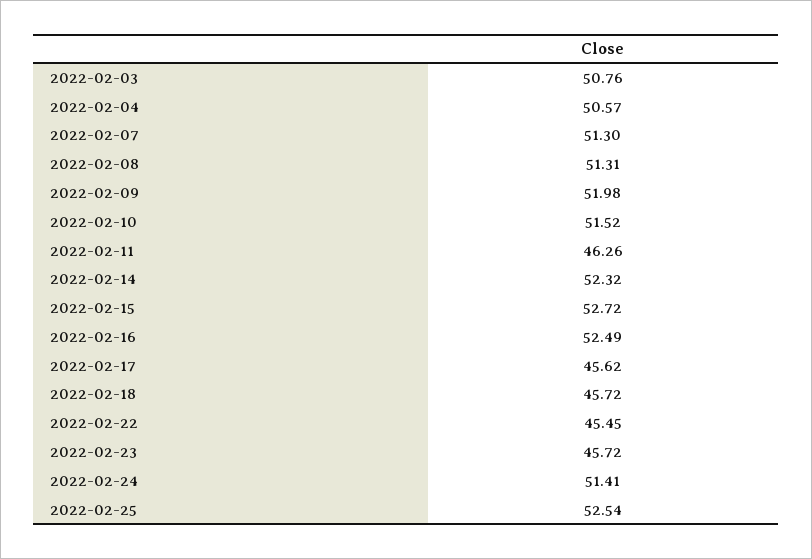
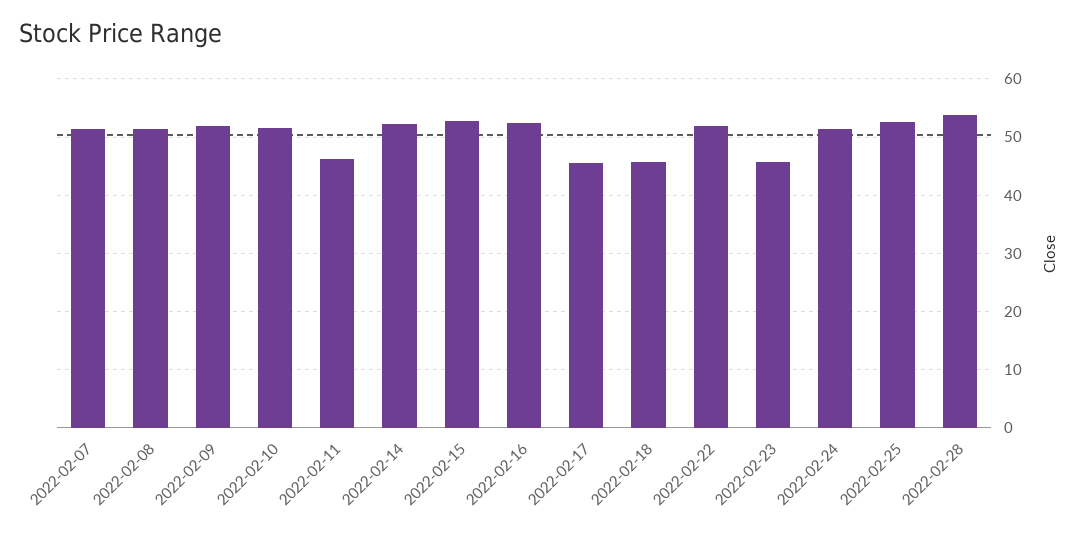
2022-02-03: 50.76 -> none
2022-02-04: 50.57 -> none
2022-02-22: 45.45 -> 52
2022-02-28: none -> 54

